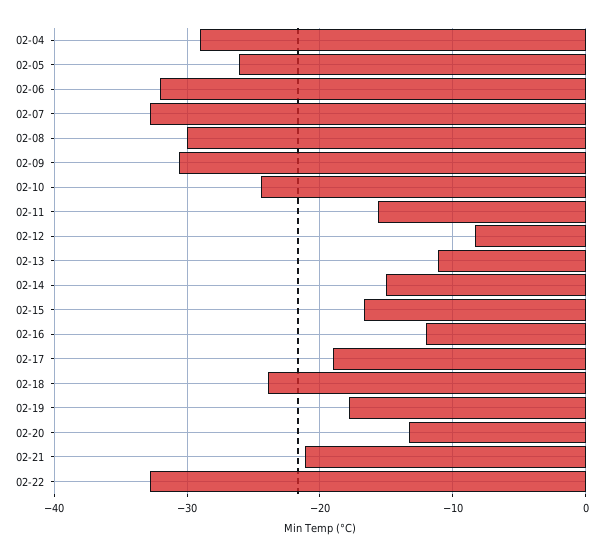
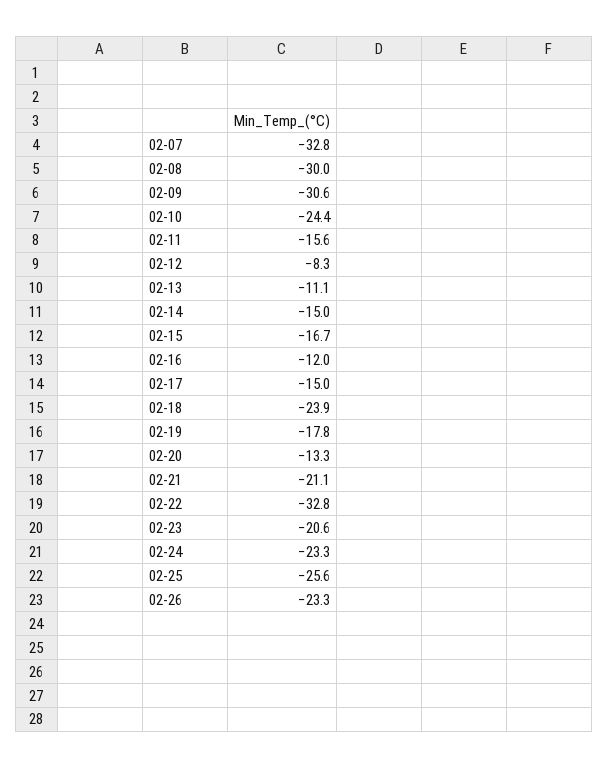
02-04: -29 -> none
02-05: -26 -> none
02-06: -32 -> none
02-17: -19 -> -15
02-23: none -> -20.6
02-24: none -> -23.3
02-25: none -> -25.6
02-26: none -> -23.3

